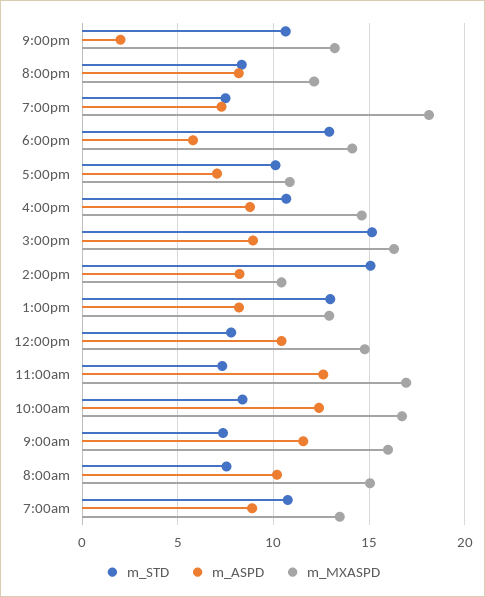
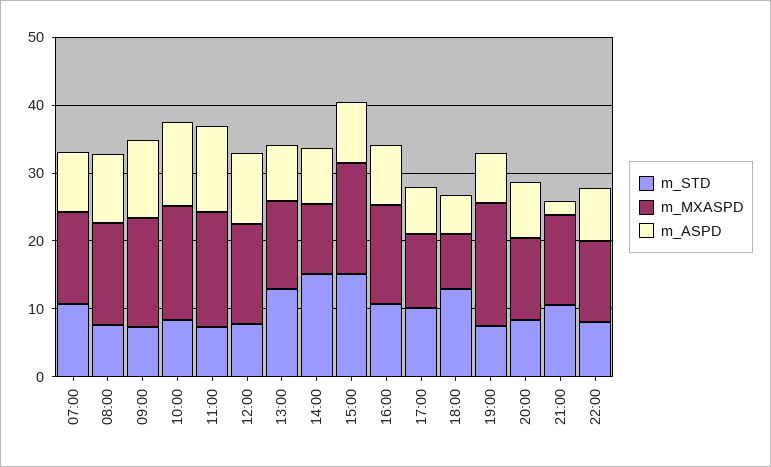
m_MXASPD, 6:00pm: 14 -> 8
m_STD, 22:00: none -> 8
m_MXASPD, 22:00: none -> 12
m_ASPD, 22:00: none -> 8

